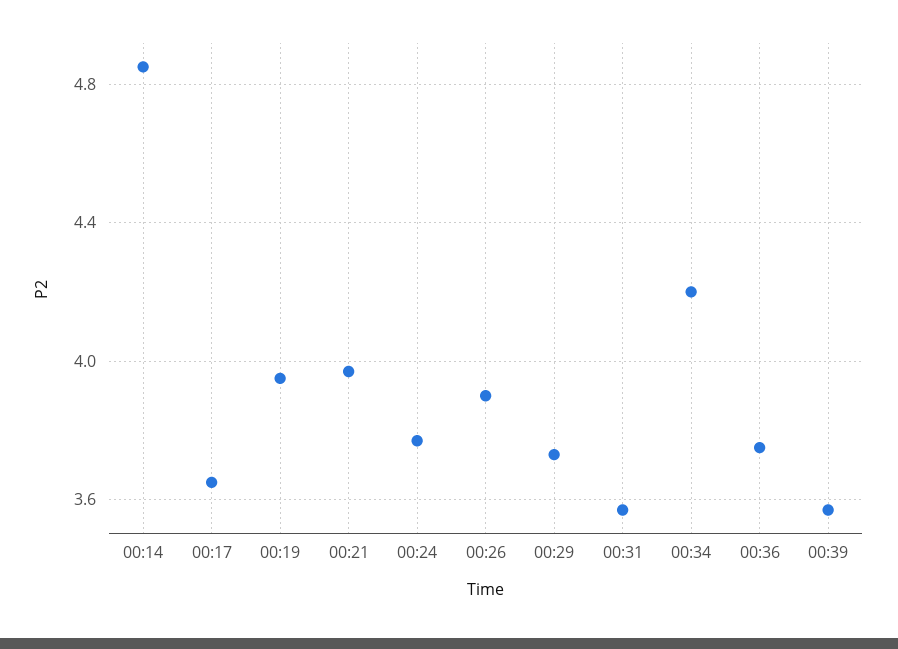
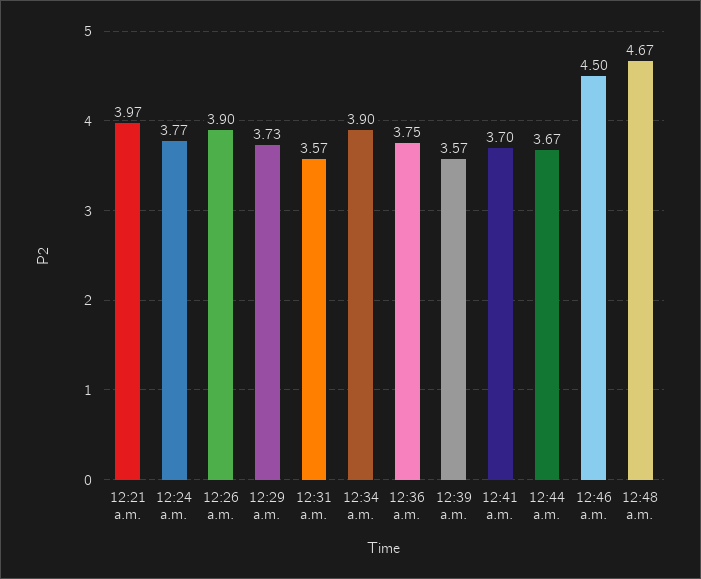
00:14: 4.85 -> none
00:17: 3.65 -> none
00:19: 3.95 -> none
00:34: 4.2 -> 3.9
12:41 a.m.: none -> 3.7
12:44 a.m.: none -> 3.67
12:46 a.m.: none -> 4.5
12:48 a.m.: none -> 4.67

